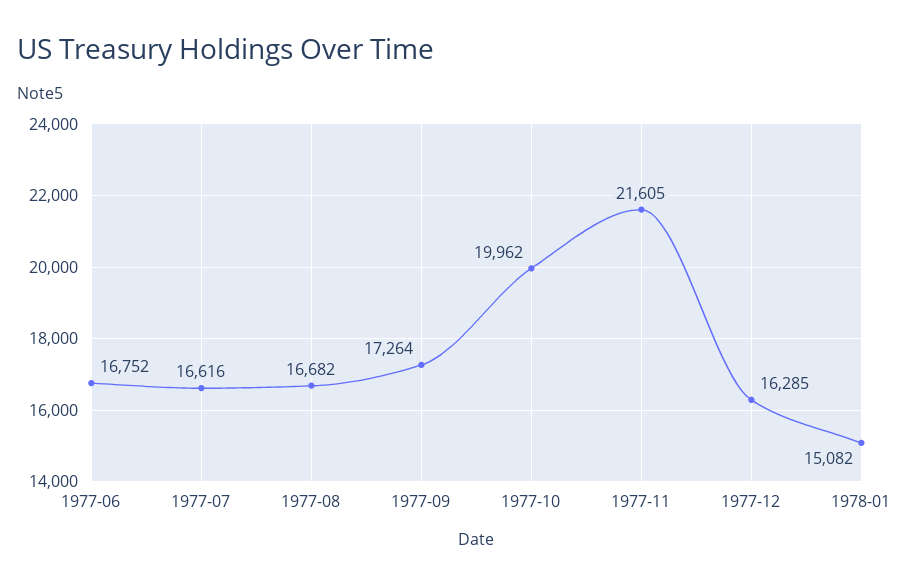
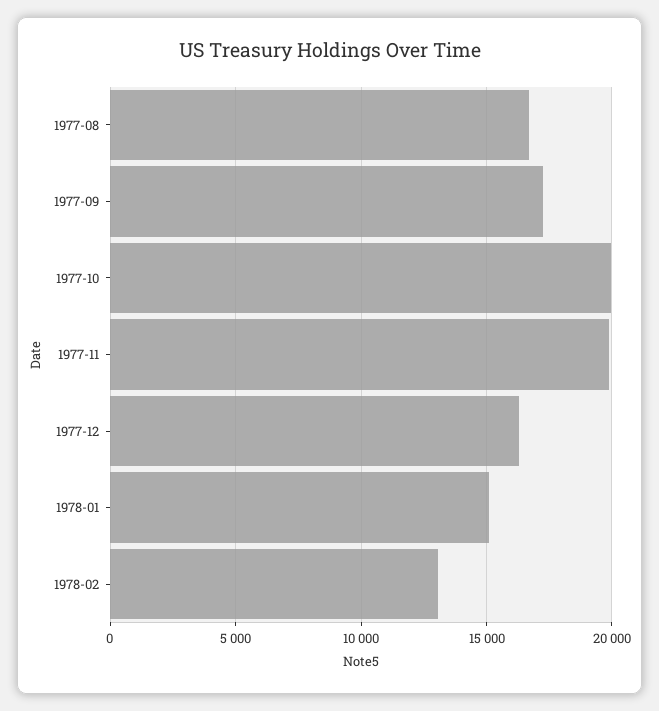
1977-06: 16752 -> none
1977-07: 16616 -> none
1977-11: 21605 -> 20000
1978-02: none -> 13000

